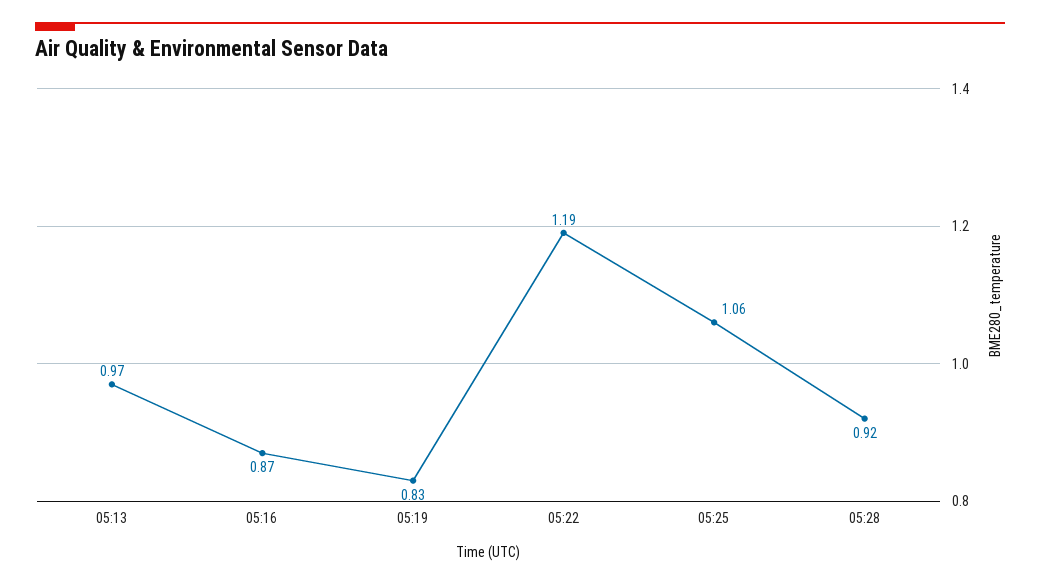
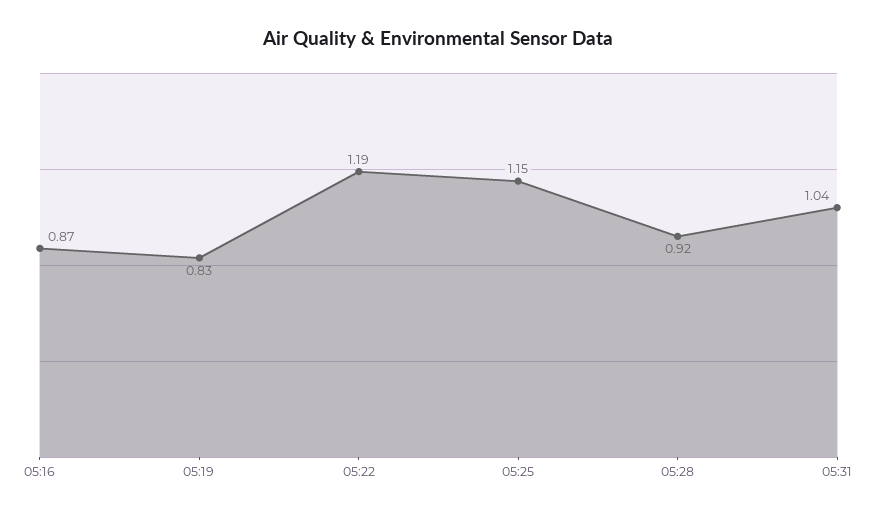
05:13: 0.97 -> none
05:25: 1.06 -> 1.15
05:31: none -> 1.04

